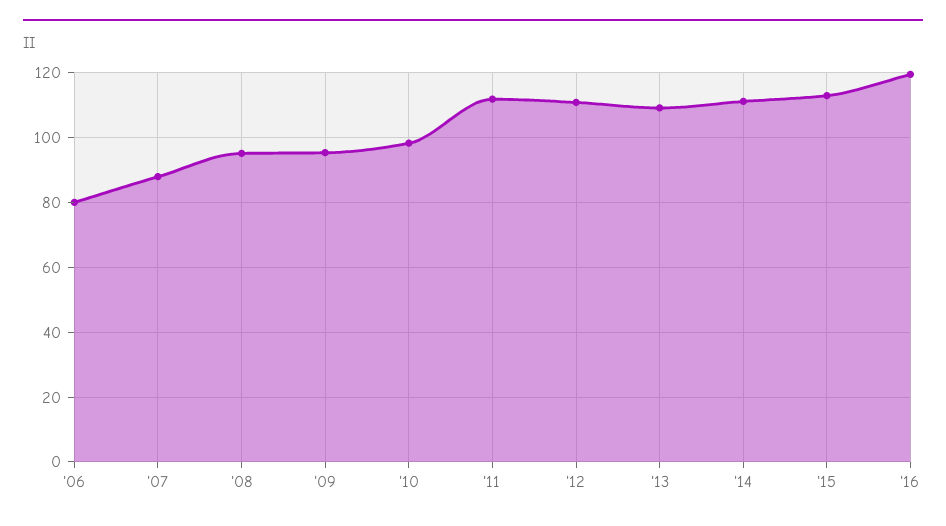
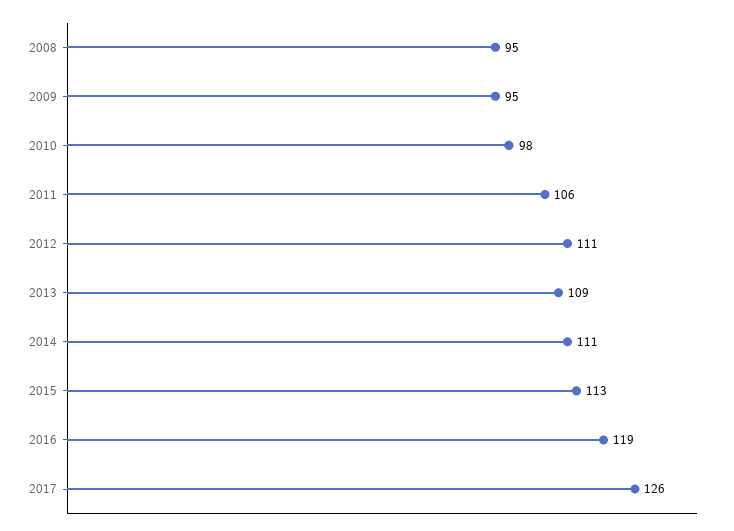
'06: 80 -> none
'07: 88 -> none
'11: 112 -> 106
2017: none -> 126

